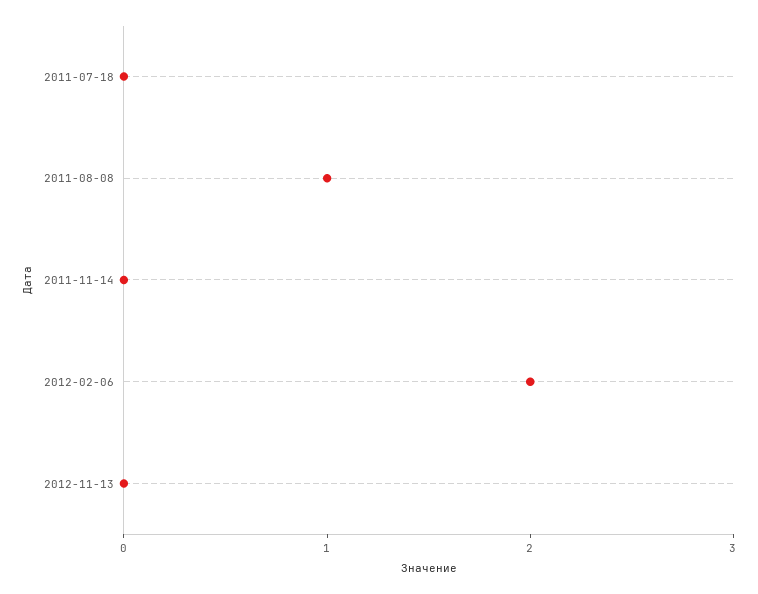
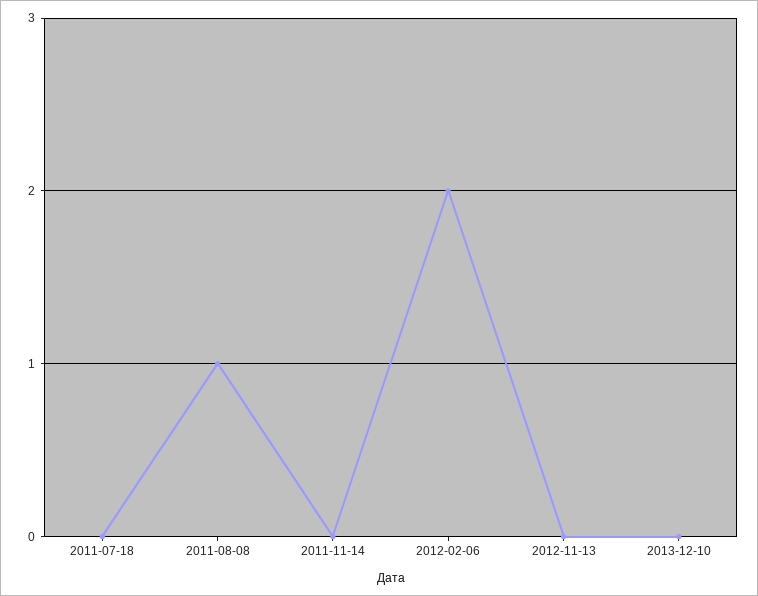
2013-12-10: none -> 0

